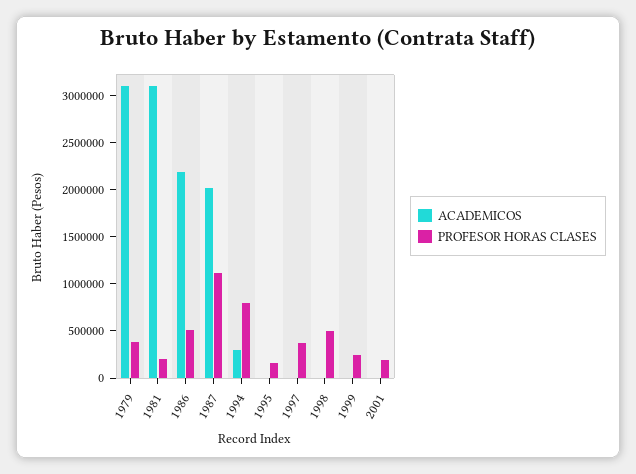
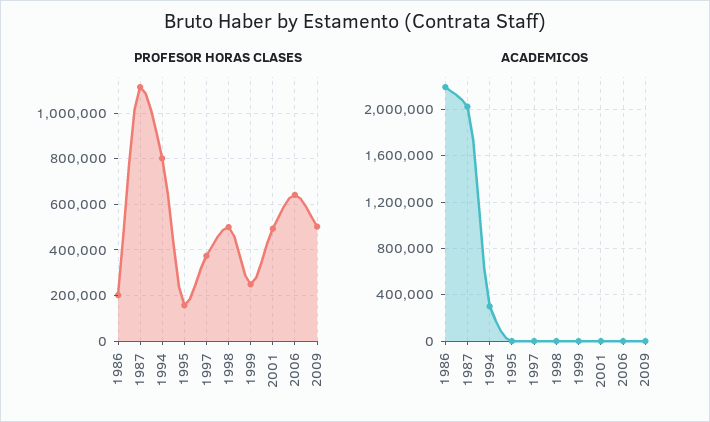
ACADEMICOS, 1979: 3100000 -> none
PROFESOR HORAS CLASES, 1979: 400000 -> none
ACADEMICOS, 1981: 3100000 -> none
PROFESOR HORAS CLASES, 1981: 200000 -> none
PROFESOR HORAS CLASES, 1986: 500000 -> 200000
PROFESOR HORAS CLASES, 2001: 200000 -> 500000
PROFESOR HORAS CLASES, 2006: none -> 650000
PROFESOR HORAS CLASES, 2009: none -> 500000
ACADEMICOS, 2006: none -> 0
ACADEMICOS, 2009: none -> 0

